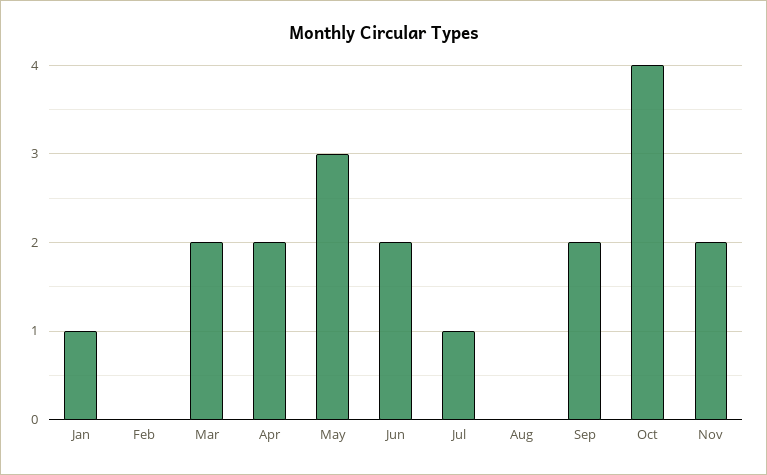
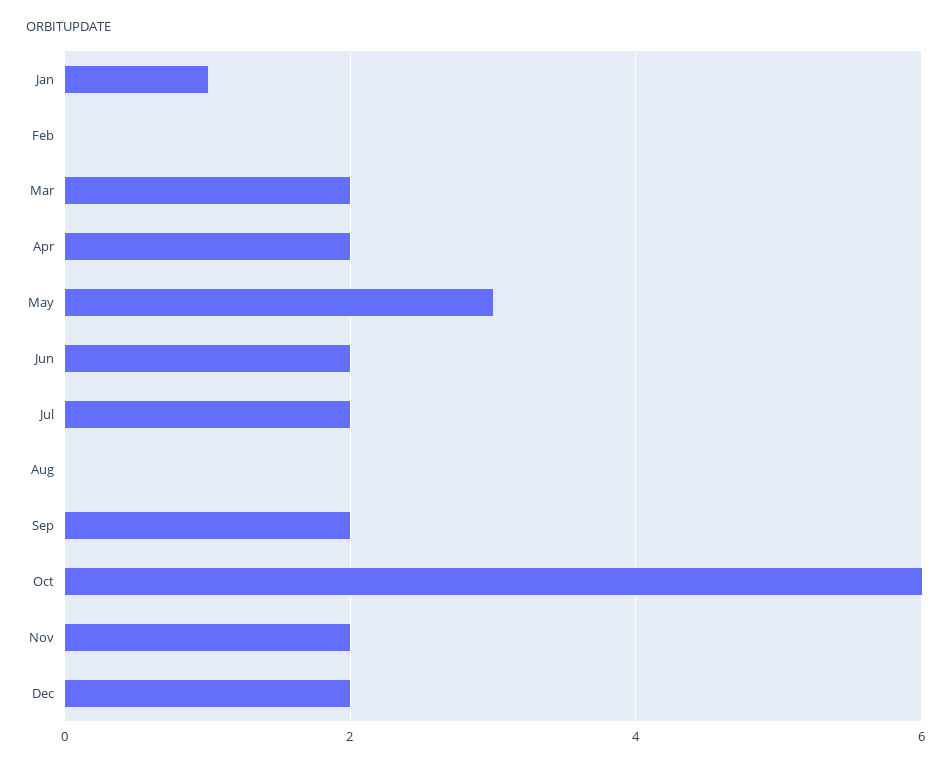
Jul: 1 -> 2
Oct: 4 -> 6
Dec: none -> 2

